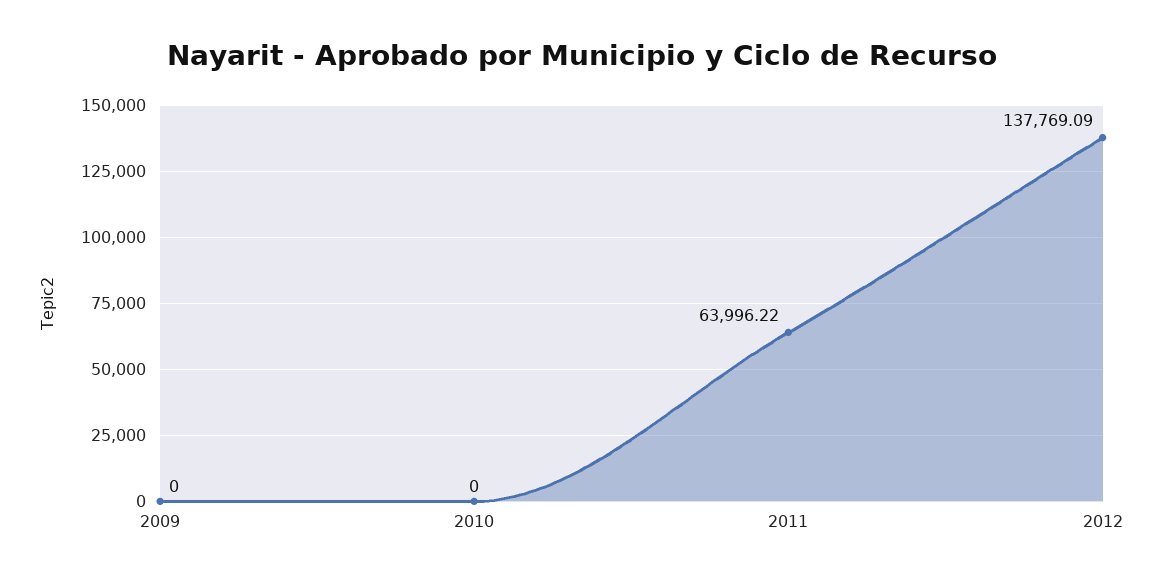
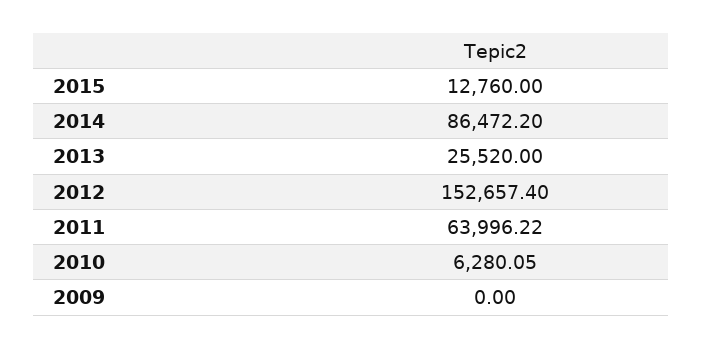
2010: 0 -> 6280.05
2012: 137769.09 -> 152657.4
2015: none -> 12760
2014: none -> 86472.2
2013: none -> 25520

